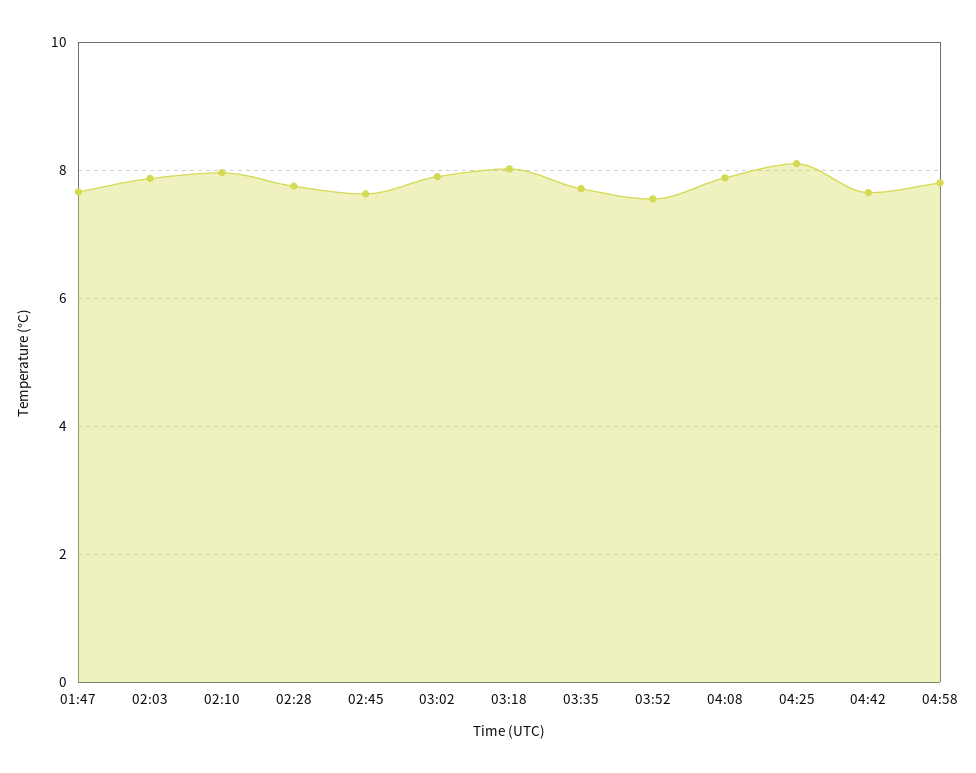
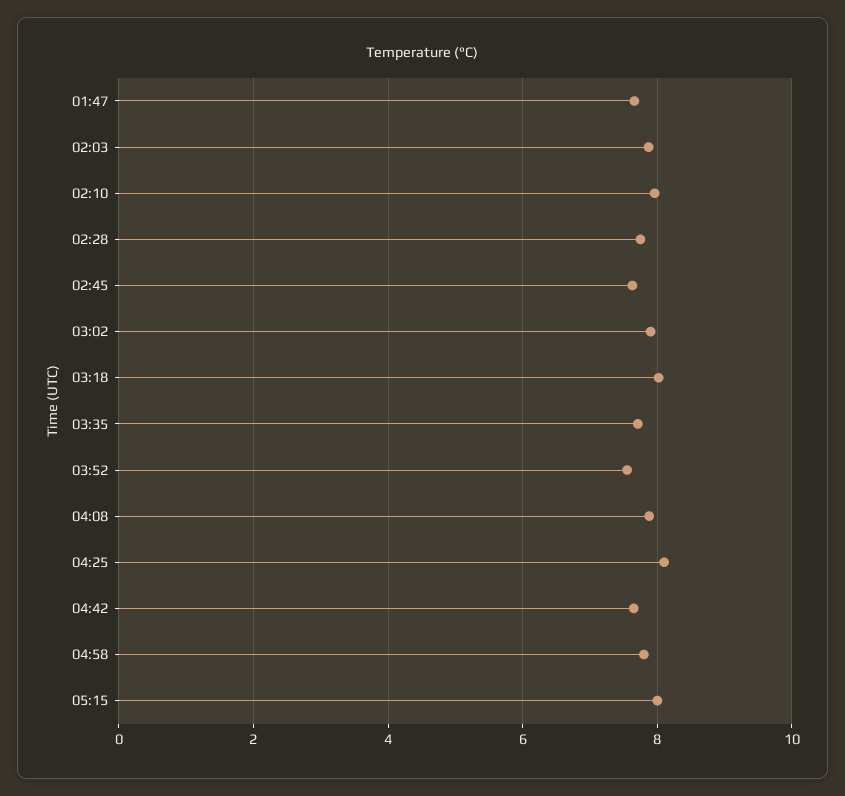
05:15: none -> 8

